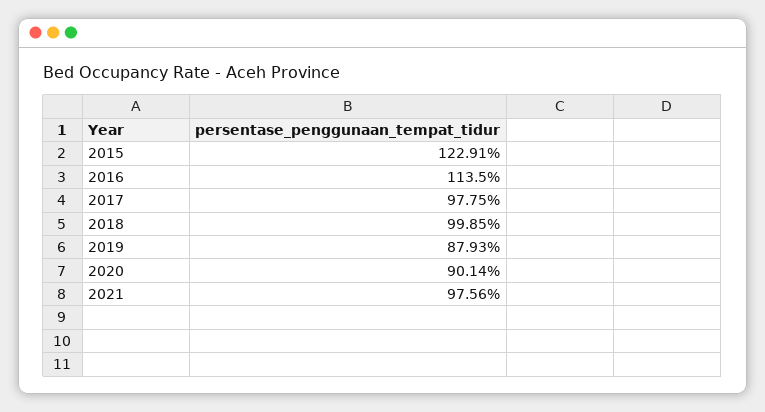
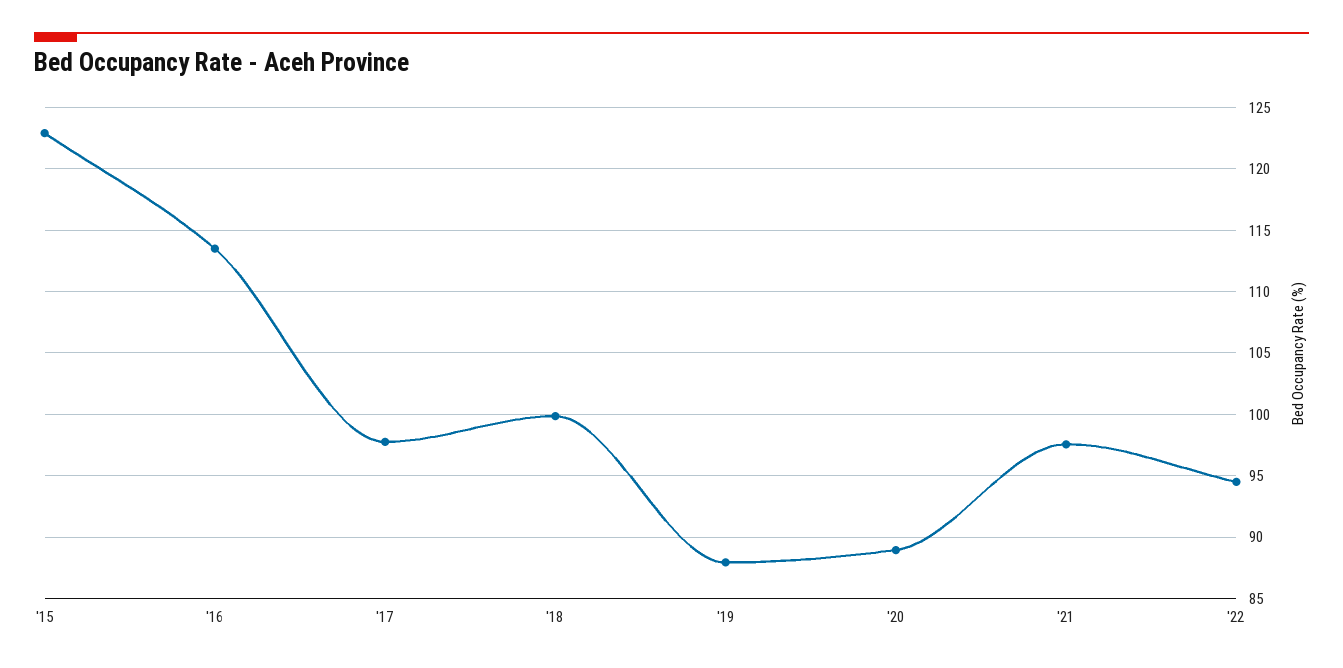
2020: 90.14 -> 89
'22: none -> 94.5

